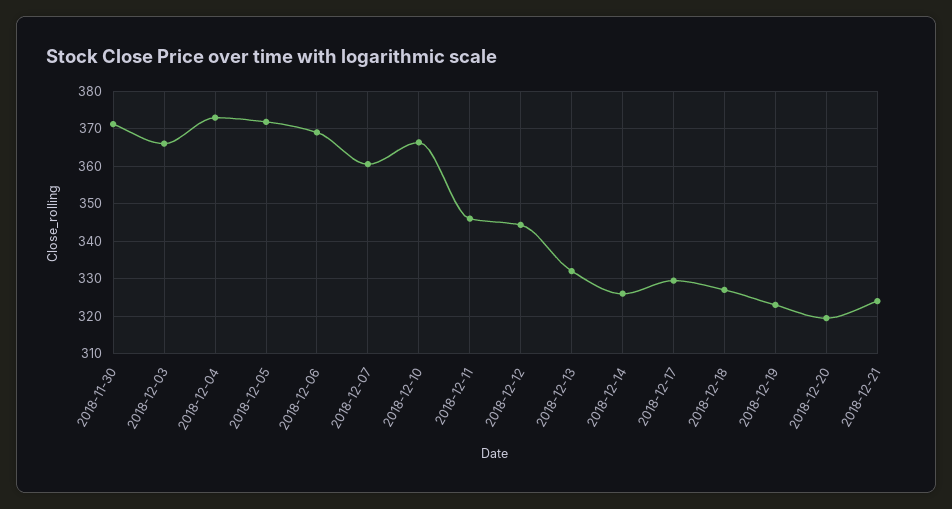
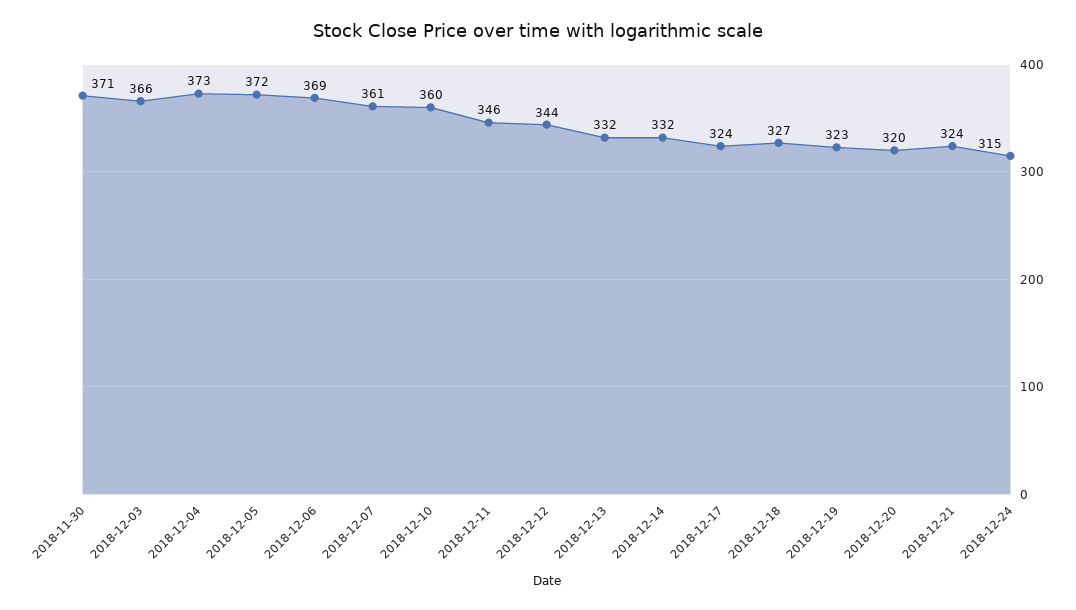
2018-12-10: 366 -> 360
2018-12-14: 326 -> 332
2018-12-17: 330 -> 324
2018-12-24: none -> 315

